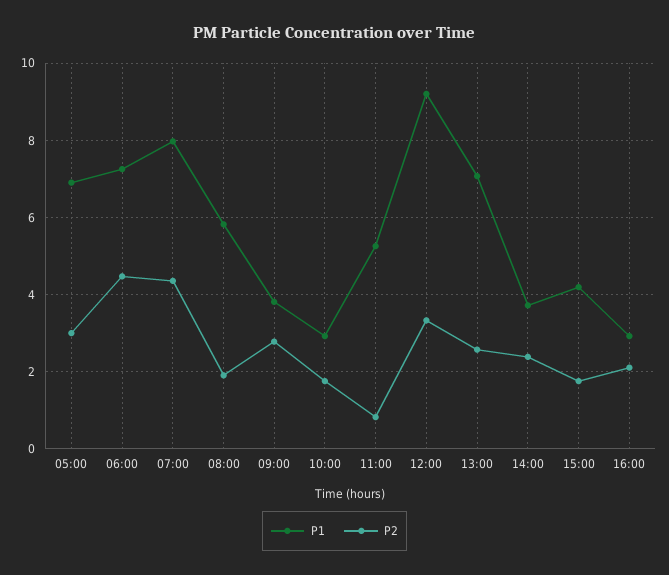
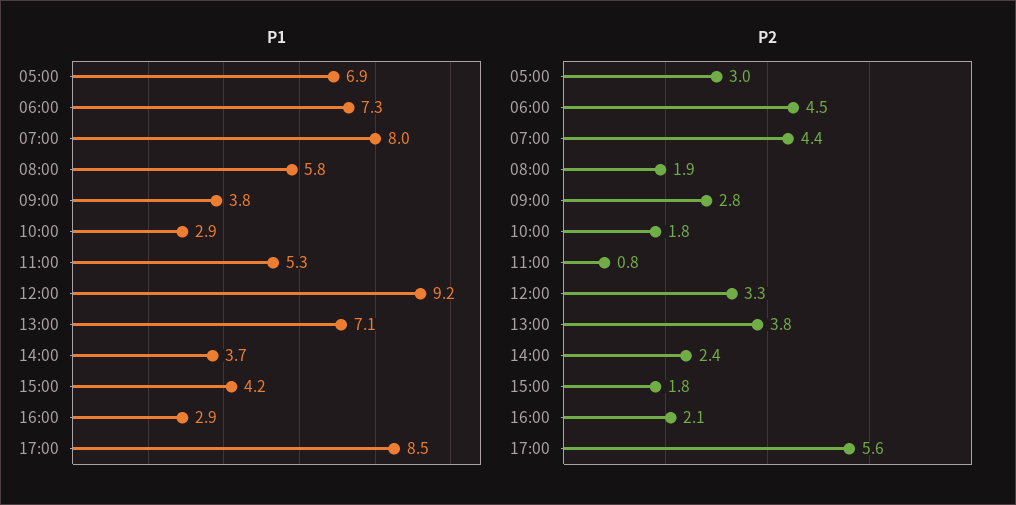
P2, 13:00: 2.6 -> 3.8
P1, 17:00: none -> 8.5
P2, 17:00: none -> 5.6

